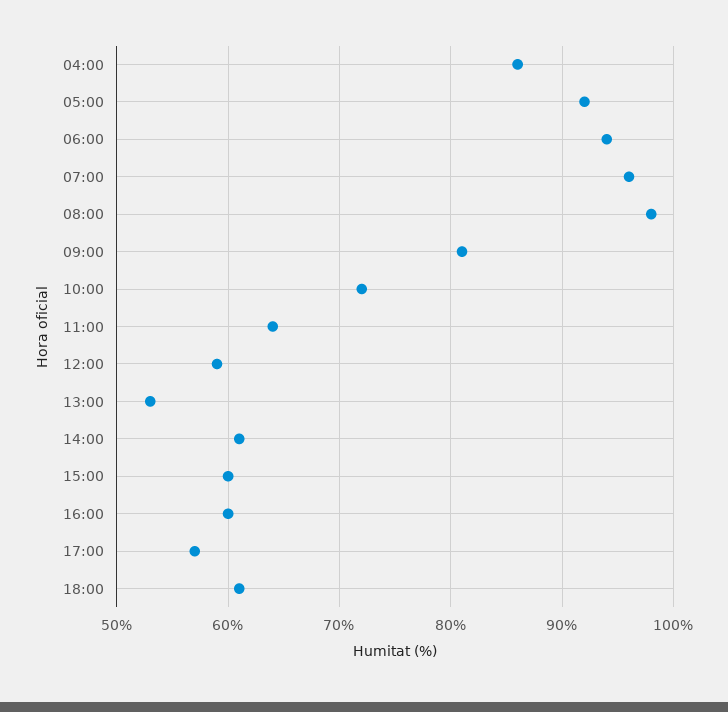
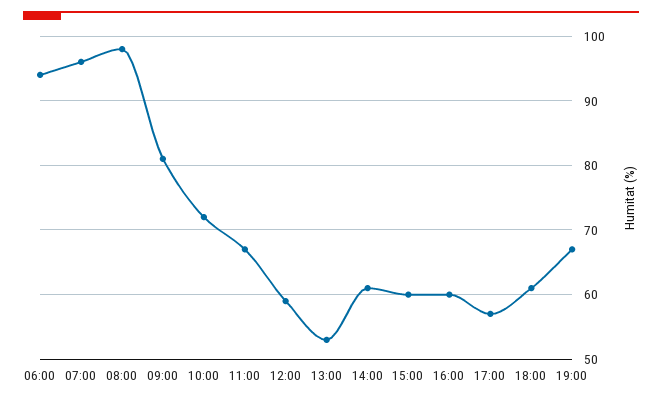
04:00: 86 -> none
05:00: 92 -> none
11:00: 64 -> 67
19:00: none -> 67

